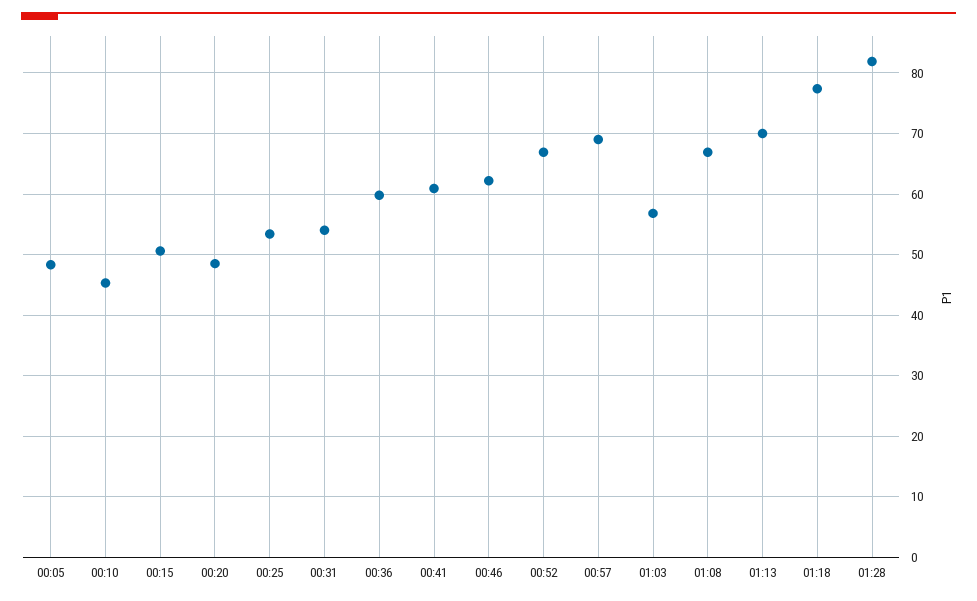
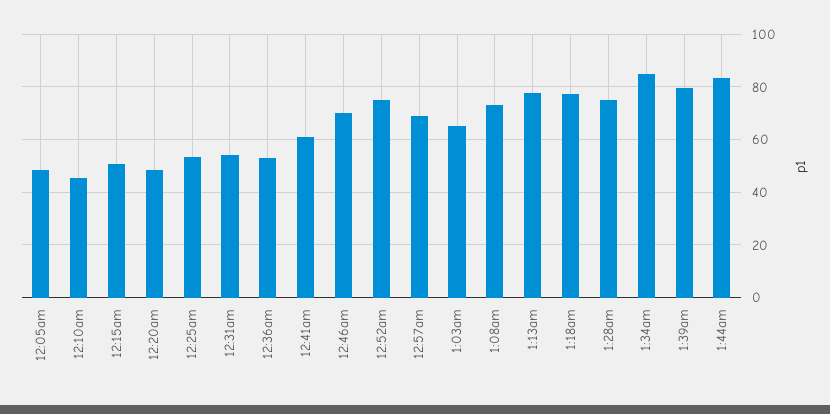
00:36: 60 -> 52.5
00:46: 62 -> 70
00:52: 67 -> 75
01:03: 57 -> 65
01:08: 67 -> 72.5
01:13: 70 -> 77.5
01:28: 82 -> 75
1:34am: none -> 85
1:39am: none -> 80
1:44am: none -> 82.5

